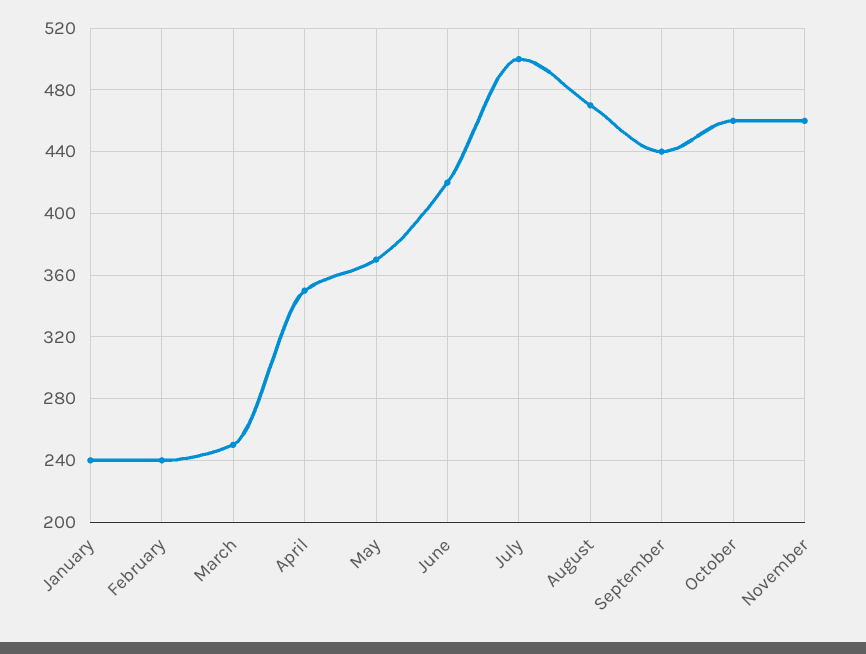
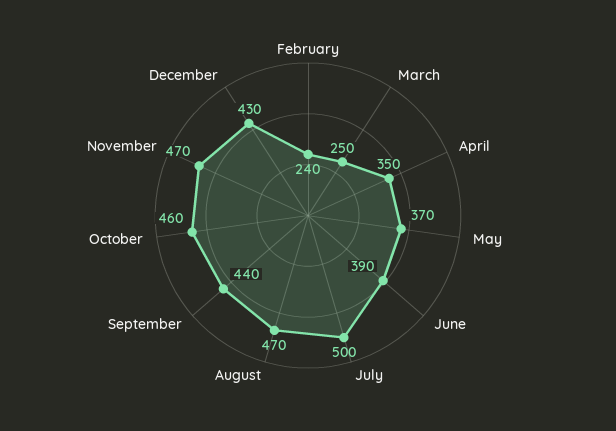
January: 240 -> none
June: 420 -> 390
November: 460 -> 470
December: none -> 430

